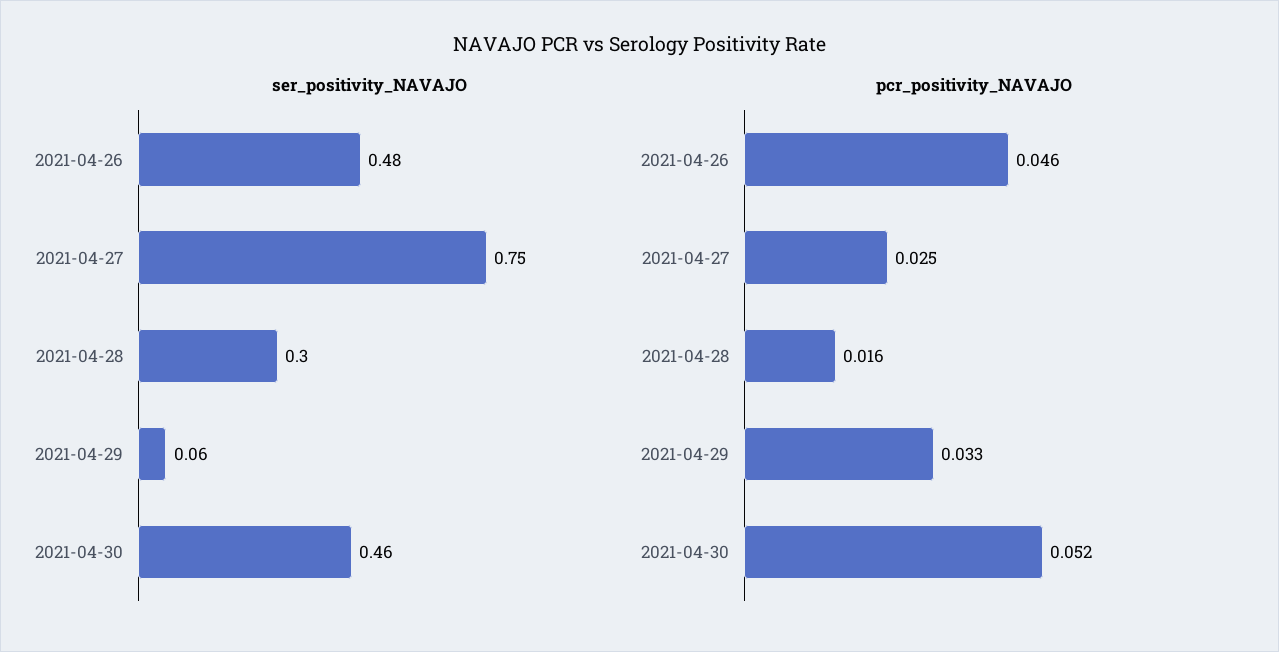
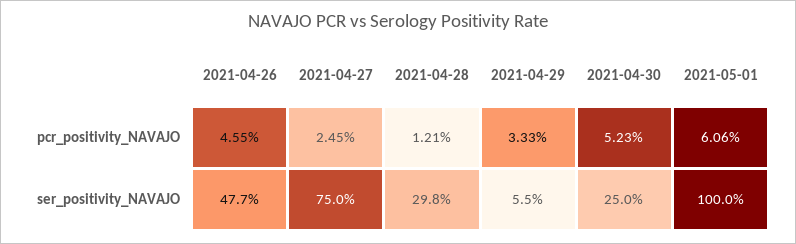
ser_positivity_NAVAJO, 2021-04-30: 0.46 -> 0.25
pcr_positivity_NAVAJO, 2021-04-28: 0.016 -> 0.0121
pcr_positivity_NAVAJO, 2021-05-01: none -> 0.0606
ser_positivity_NAVAJO, 2021-05-01: none -> 1

